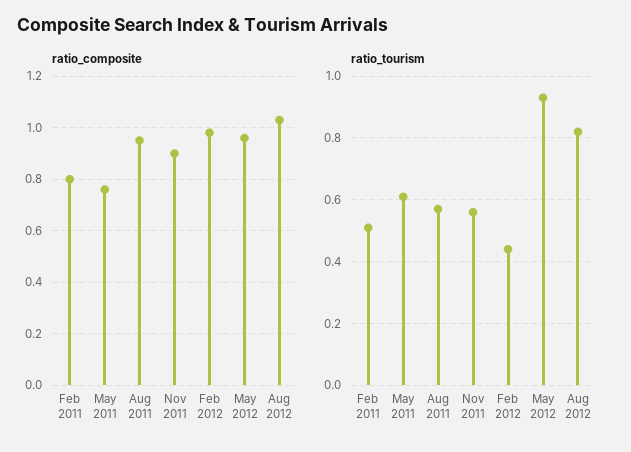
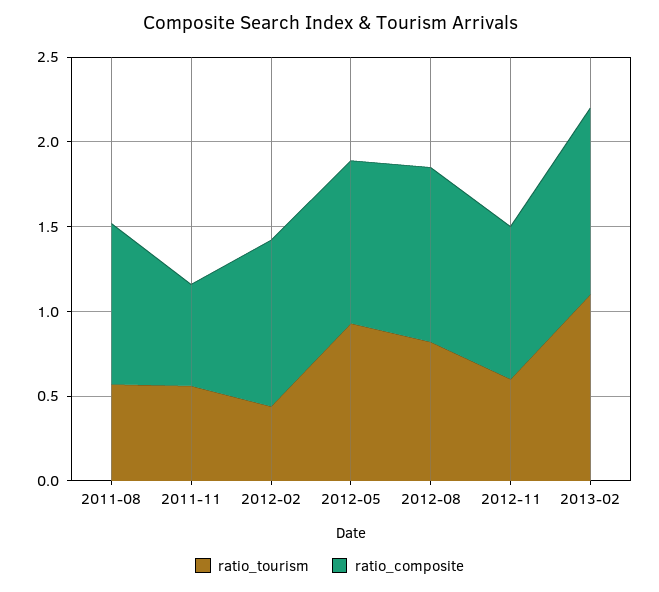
ratio_composite, Feb 2011: 0.8 -> none
ratio_composite, May 2011: 0.75 -> none
ratio_composite, Nov 2011: 0.9 -> 0.6
ratio_tourism, Feb 2011: 0.5 -> none
ratio_tourism, May 2011: 0.6 -> none
ratio_tourism, 2012-11: none -> 0.6
ratio_composite, 2012-11: none -> 0.9
ratio_tourism, 2013-02: none -> 1.1
ratio_composite, 2013-02: none -> 1.1

